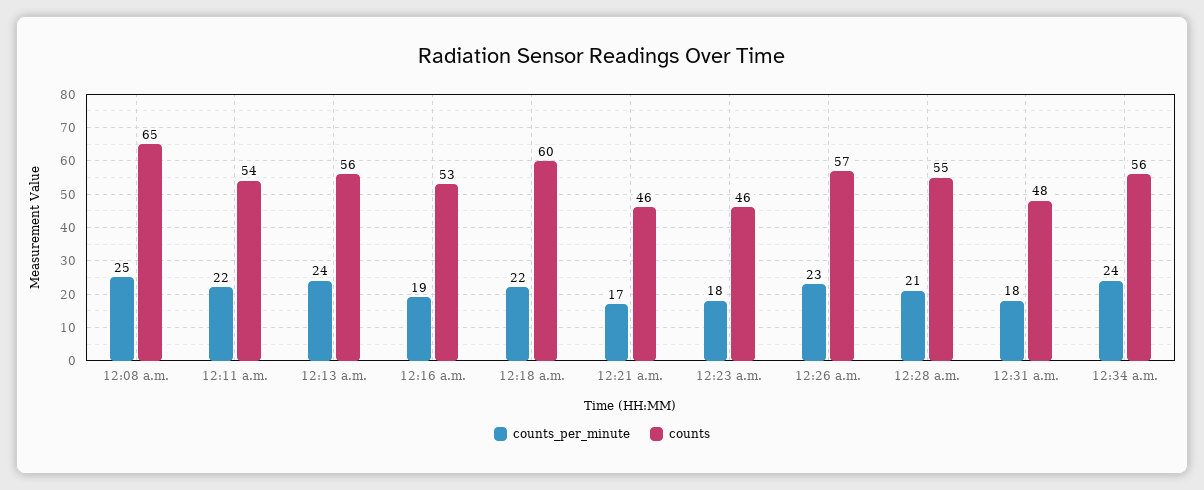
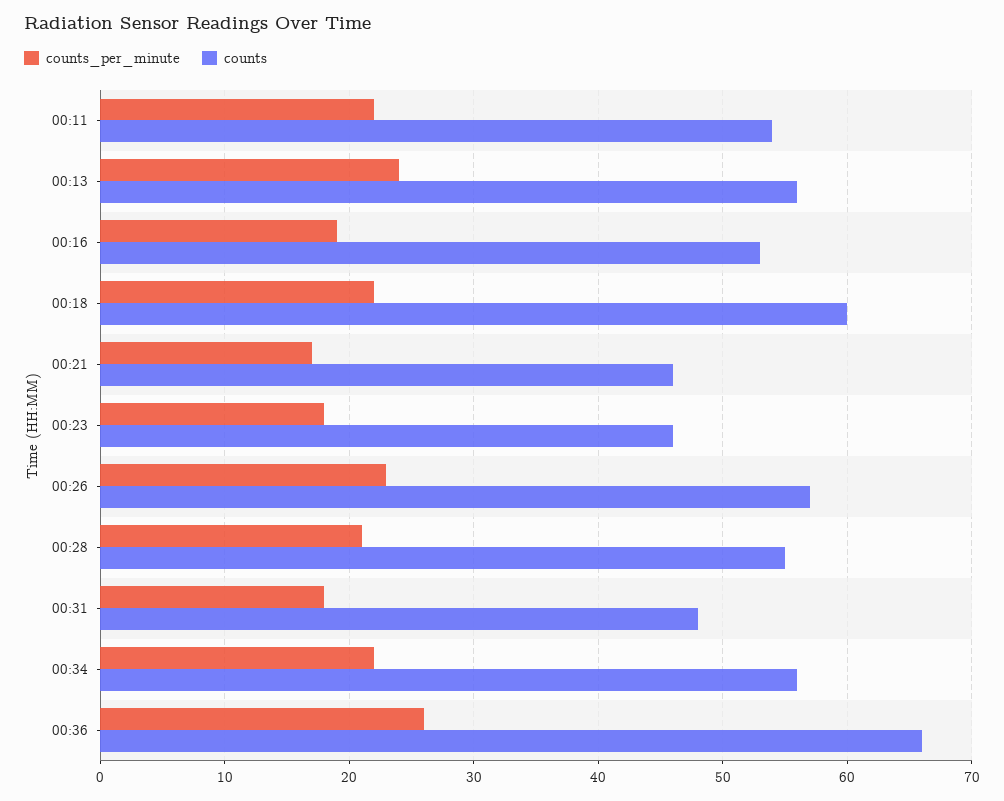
counts_per_minute, 12:08 a.m.: 25 -> none
counts, 12:08 a.m.: 65 -> none
counts_per_minute, 12:34 a.m.: 24 -> 22
counts_per_minute, 00:36: none -> 26
counts, 00:36: none -> 66

